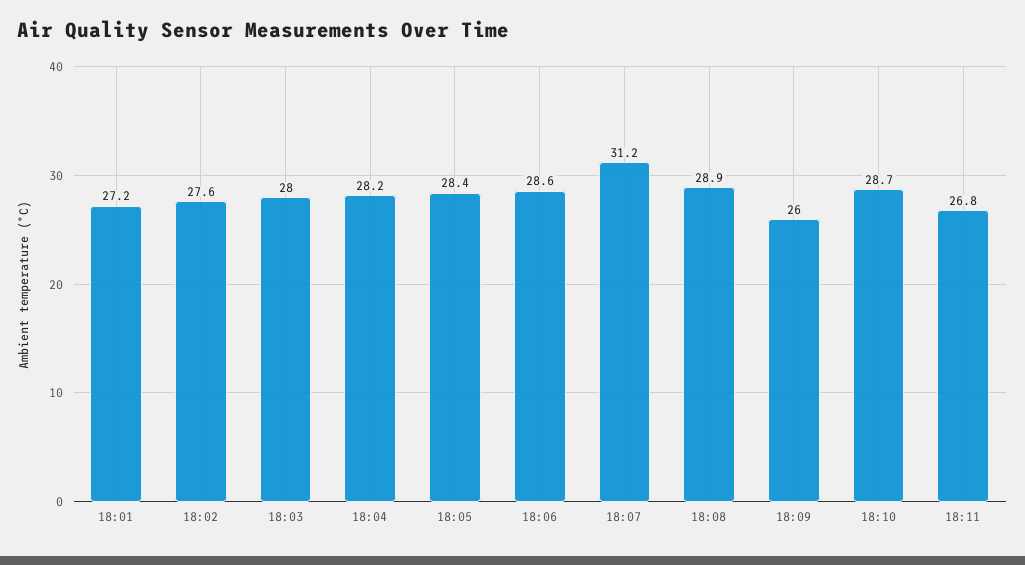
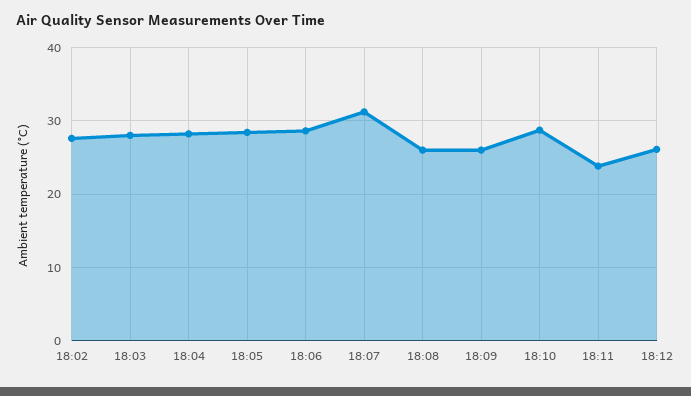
18:01: 27.2 -> none
18:08: 28.9 -> 26
18:11: 26.8 -> 24
18:12: none -> 26

